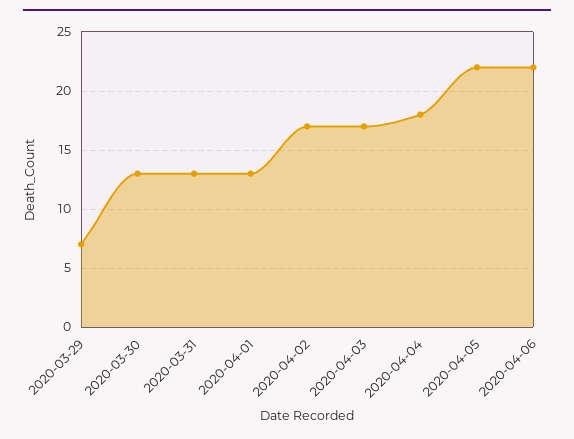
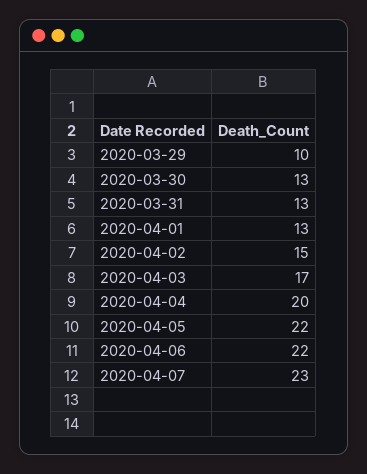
2020-03-29: 7 -> 10
2020-04-02: 17 -> 15
2020-04-04: 18 -> 20
2020-04-07: none -> 23

